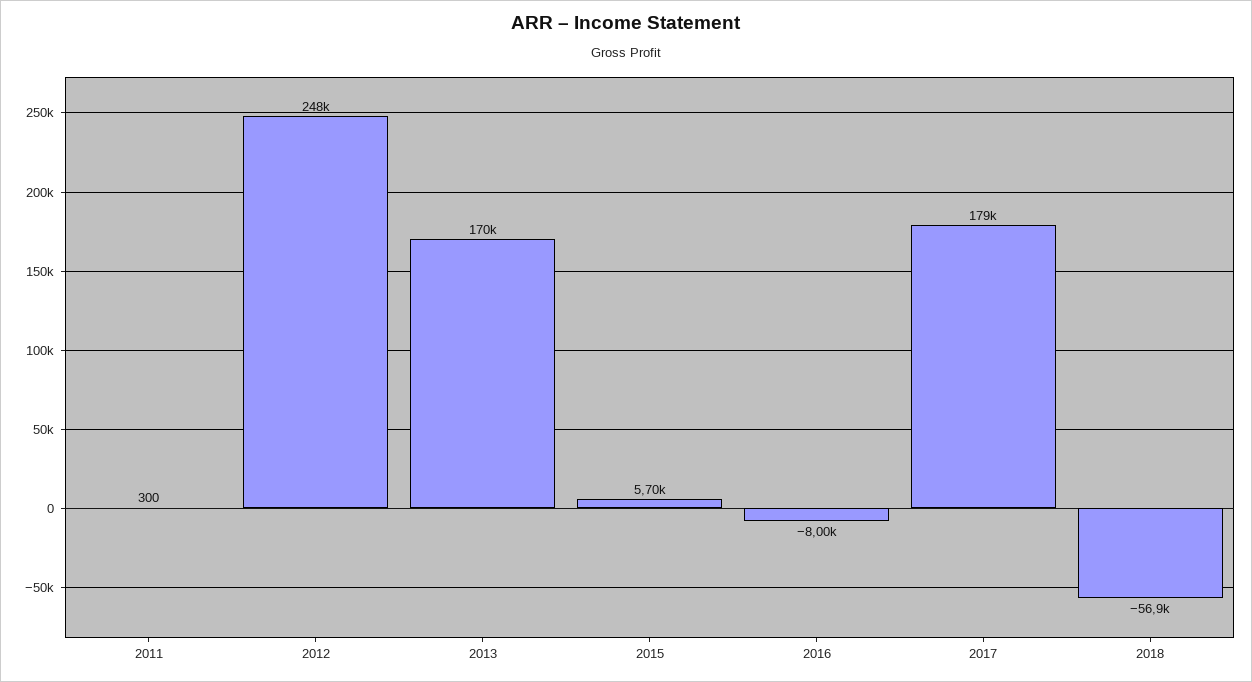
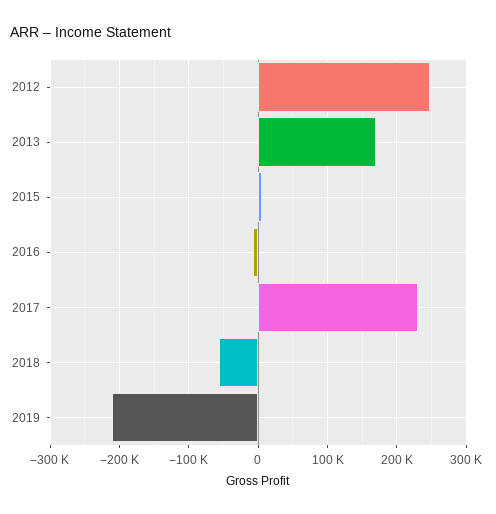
2011: 300 -> none
2017: 179000 -> 230000
2019: none -> -210000

